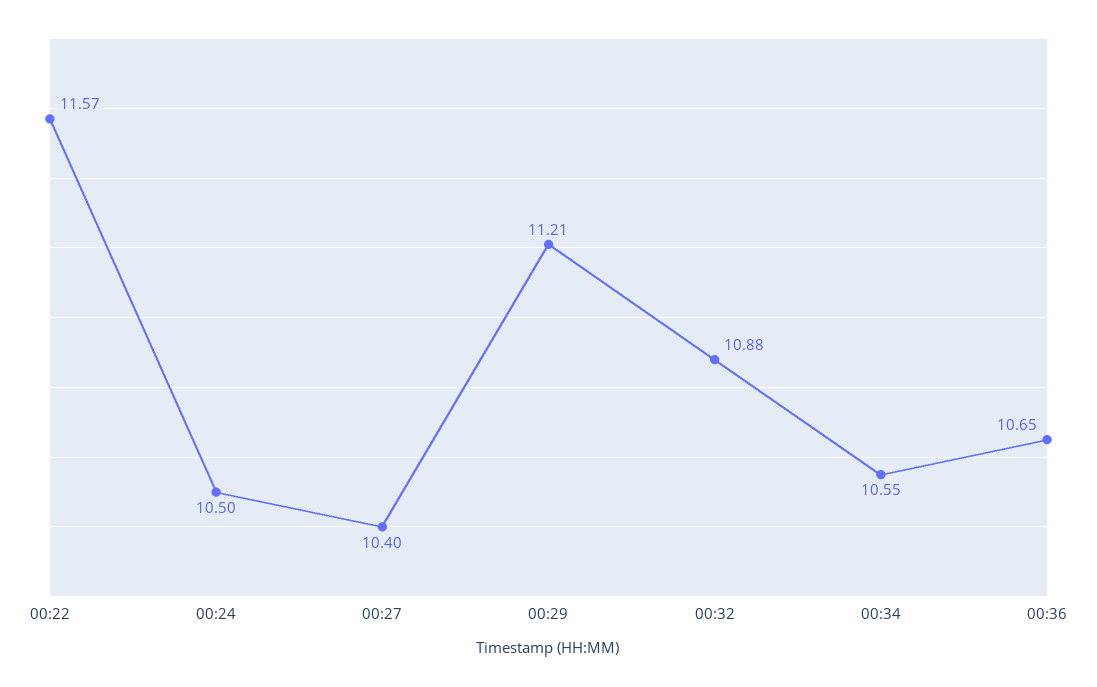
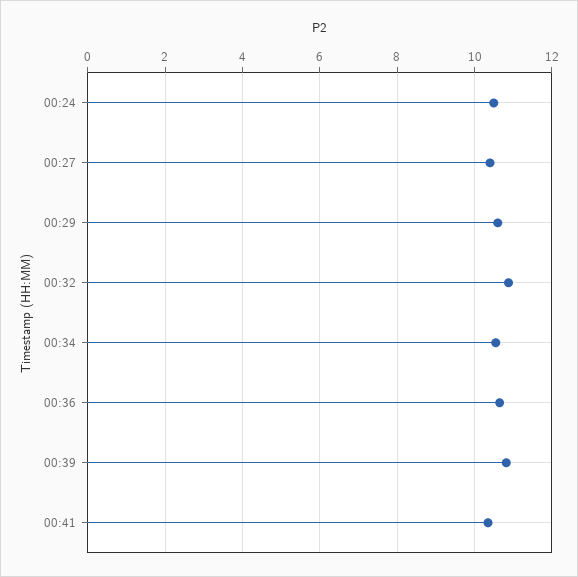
00:22: 11.57 -> none
00:29: 11.21 -> 10.6
00:39: none -> 10.8
00:41: none -> 10.4

